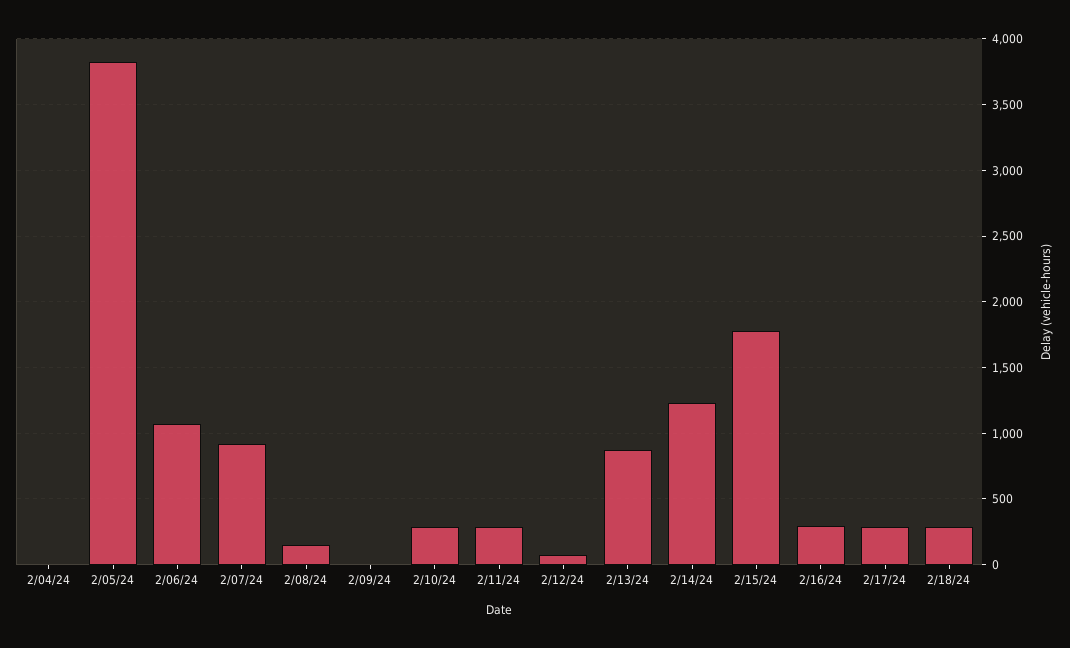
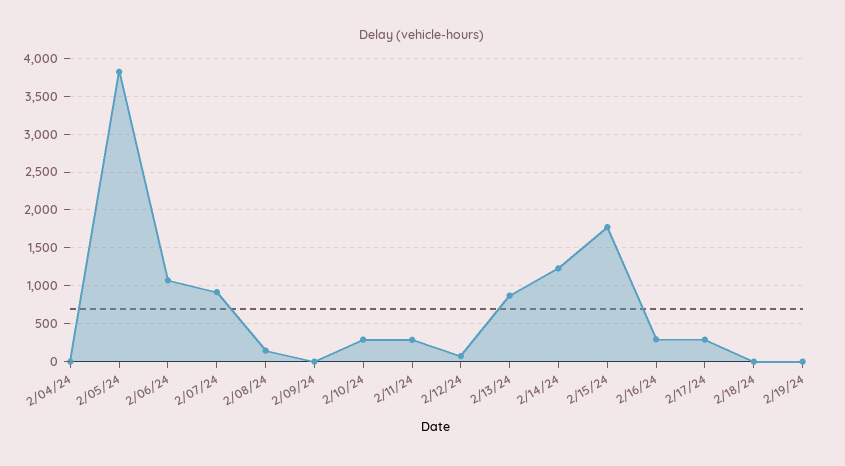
2/18/24: 300 -> 0
2/19/24: none -> 0

